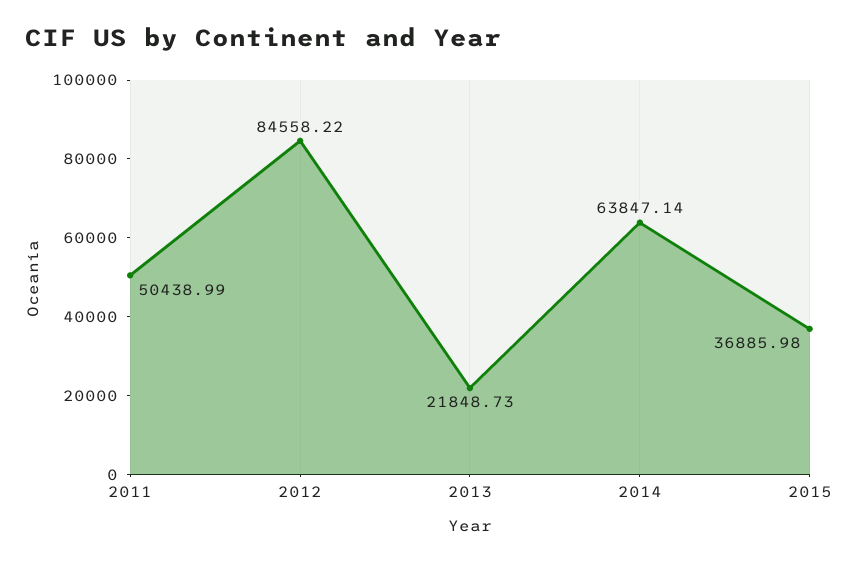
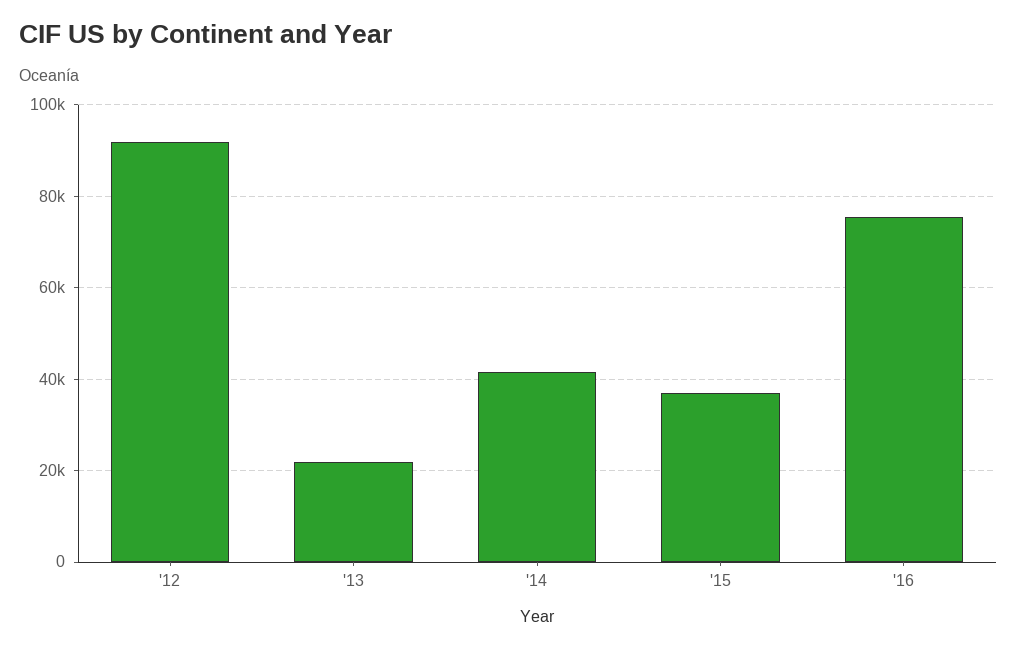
2011: 50438.99 -> none
2012: 84558.22 -> 92000
2014: 63847.14 -> 42000
'16: none -> 76000

